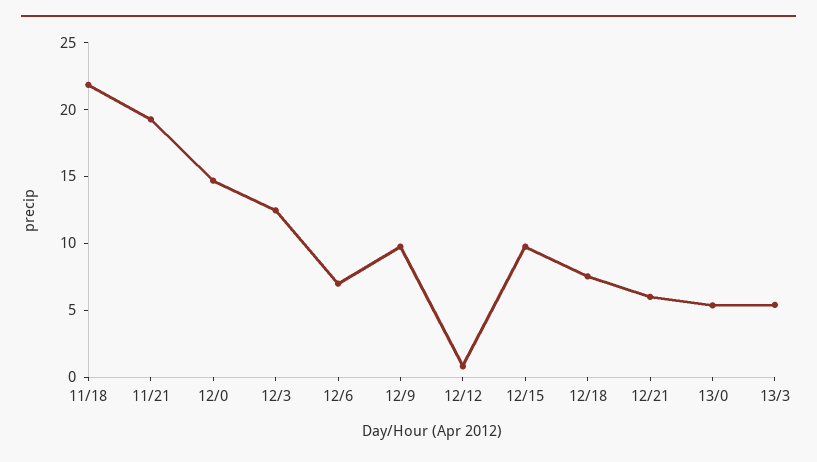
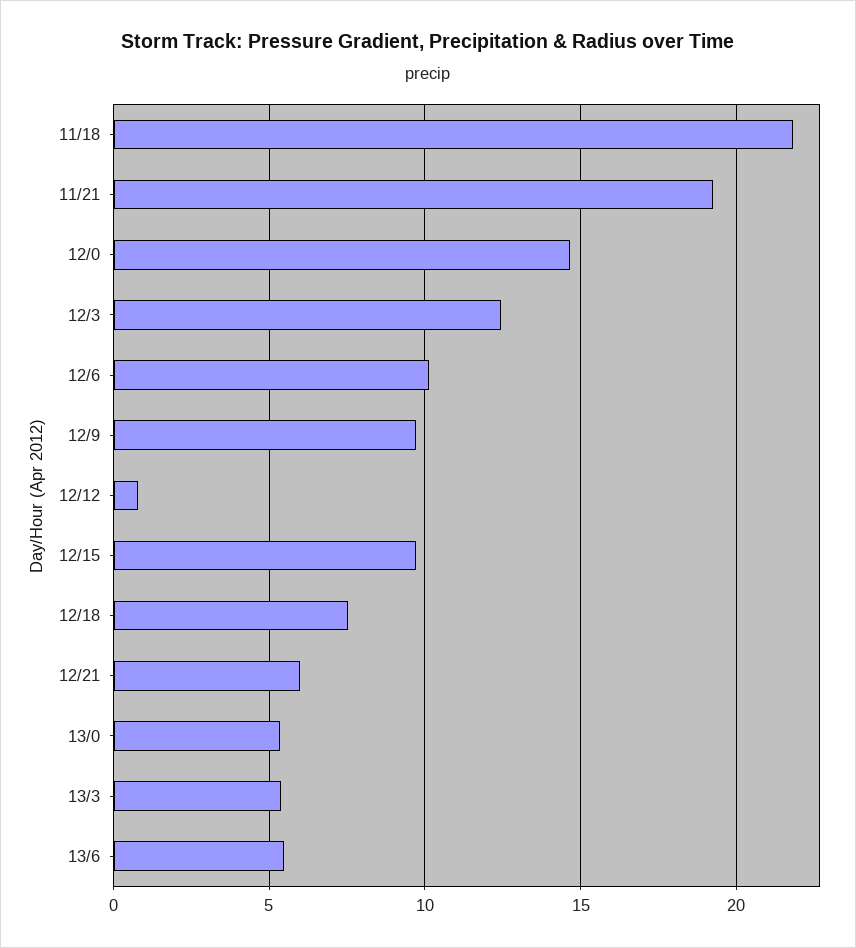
12/6: 7 -> 10
13/6: none -> 5.5

